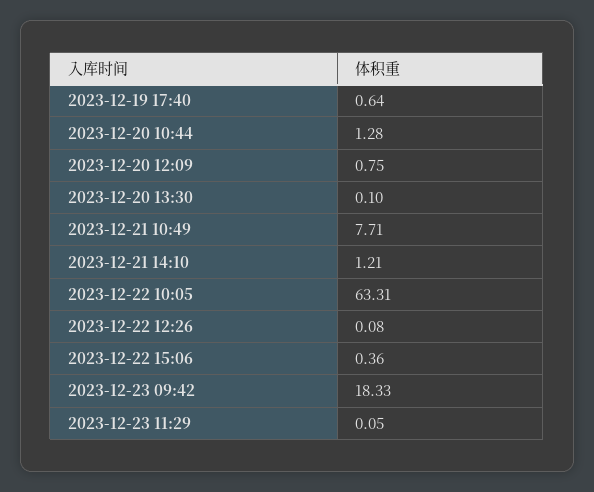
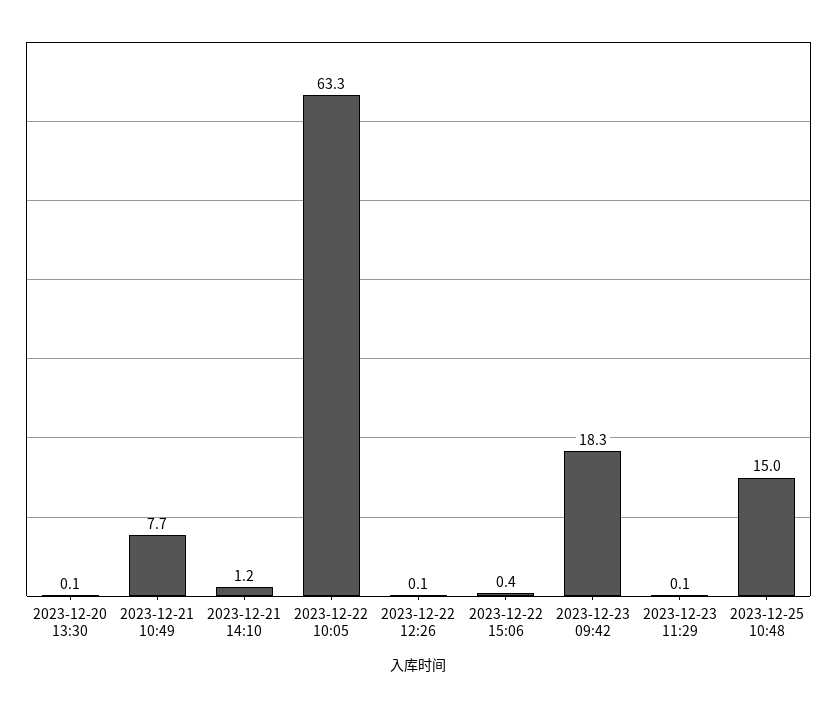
2023-12-19 17:40: 0.64 -> none
2023-12-20 10:44: 1.28 -> none
2023-12-20 12:09: 0.75 -> none
2023-12-25 10:48: none -> 15

